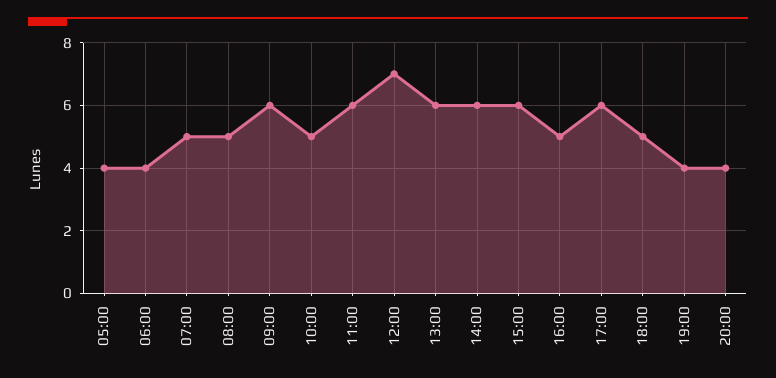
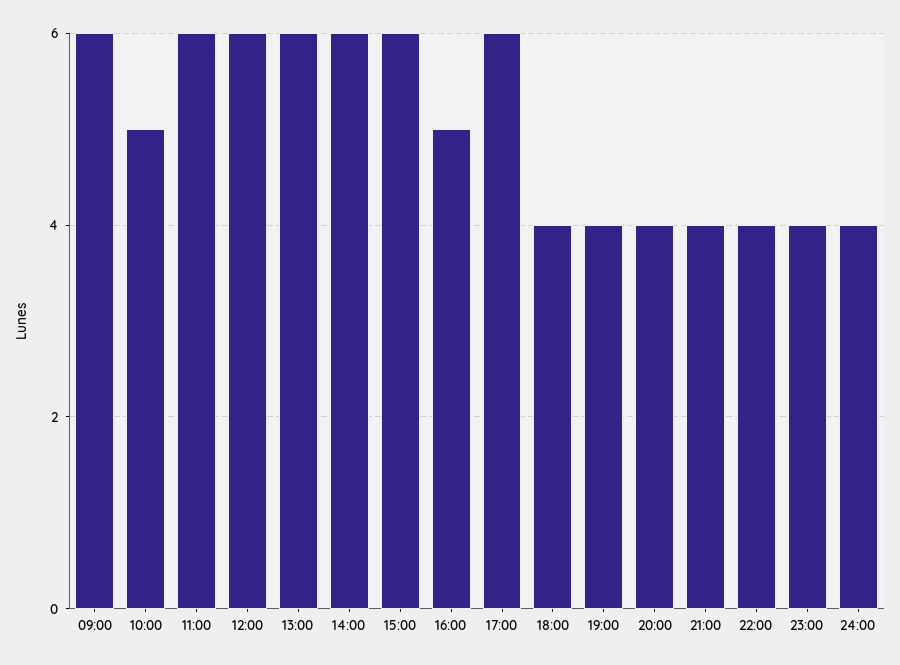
05:00: 4 -> none
06:00: 4 -> none
07:00: 5 -> none
08:00: 5 -> none
12:00: 7 -> 6
18:00: 5 -> 4
21:00: none -> 4
22:00: none -> 4
23:00: none -> 4
24:00: none -> 4

